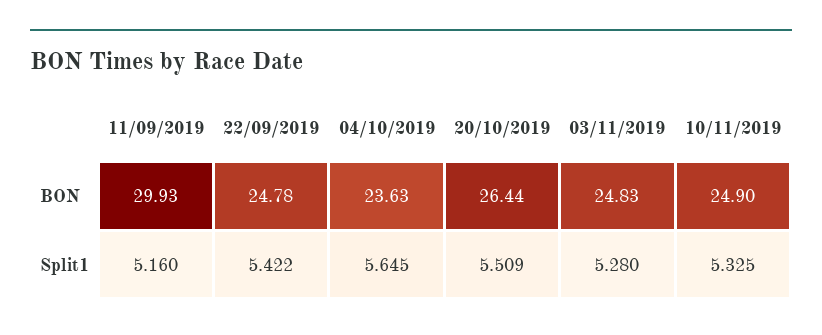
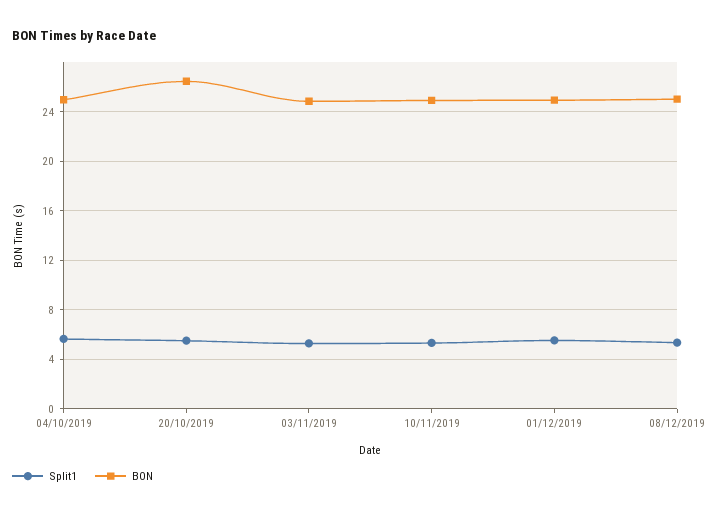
BON, 11/09/2019: 29.93 -> none
BON, 22/09/2019: 24.78 -> none
BON, 04/10/2019: 23.63 -> 25
Split1, 11/09/2019: 5.16 -> none
Split1, 22/09/2019: 5.422 -> none
Split1, 01/12/2019: none -> 5.5
BON, 01/12/2019: none -> 25
Split1, 08/12/2019: none -> 5.5
BON, 08/12/2019: none -> 25

